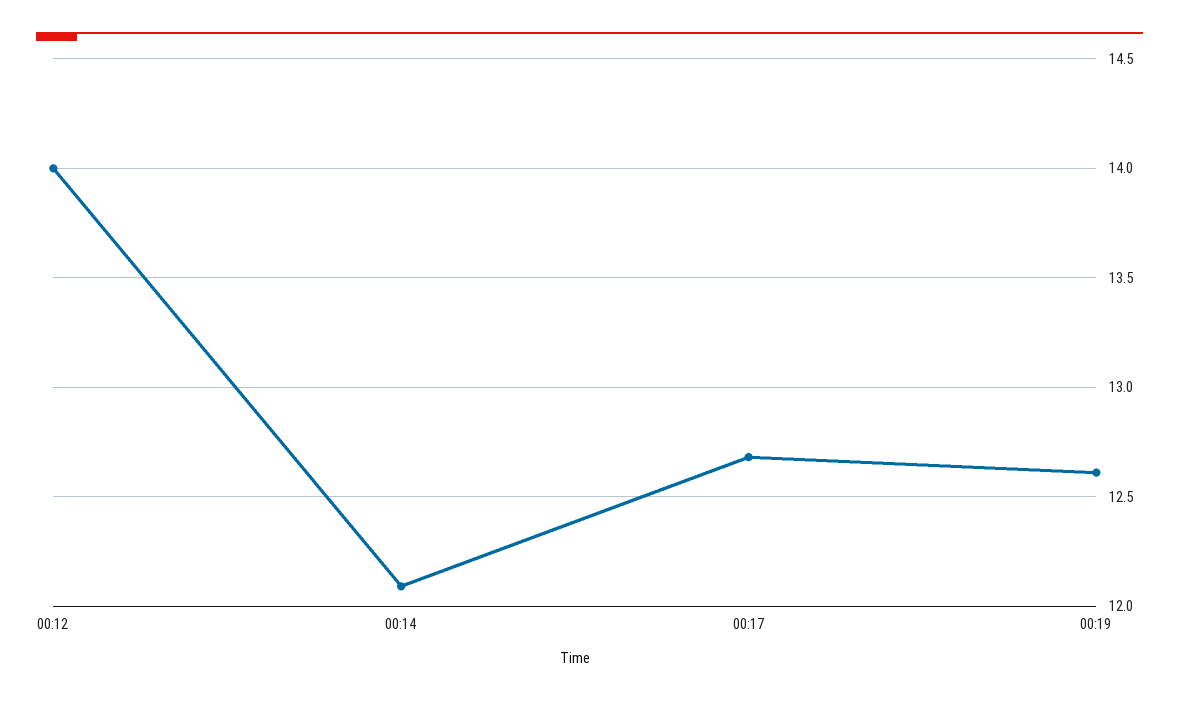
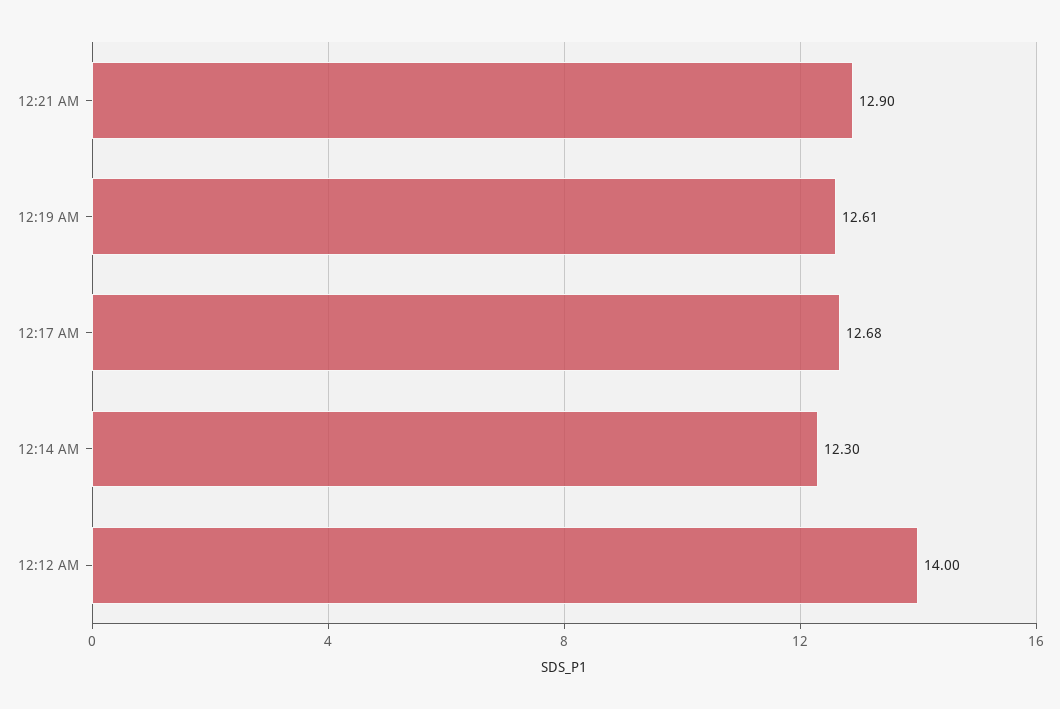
00:14: 12.1 -> 12.3
12:21 AM: none -> 12.9

